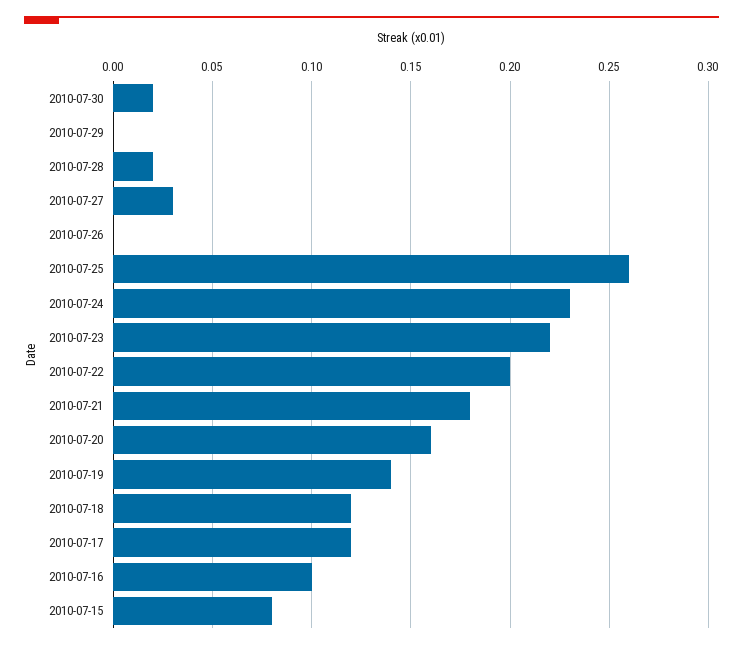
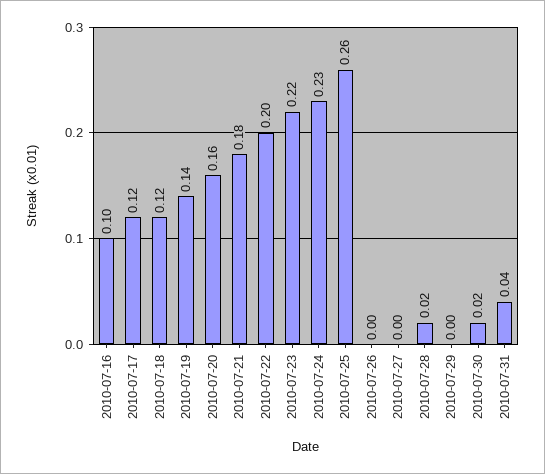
2010-07-27: 0.03 -> 0
2010-07-15: 0.08 -> none
2010-07-31: none -> 0.04

